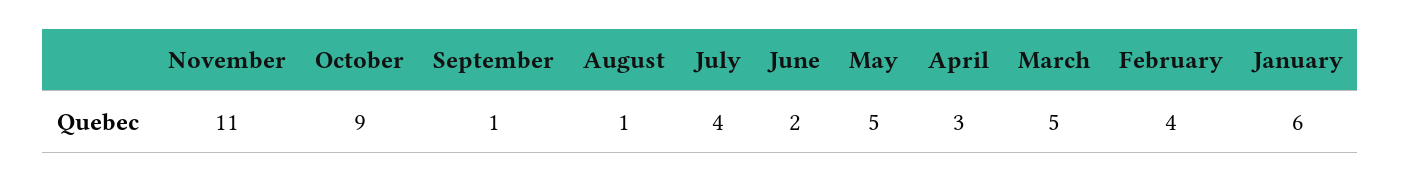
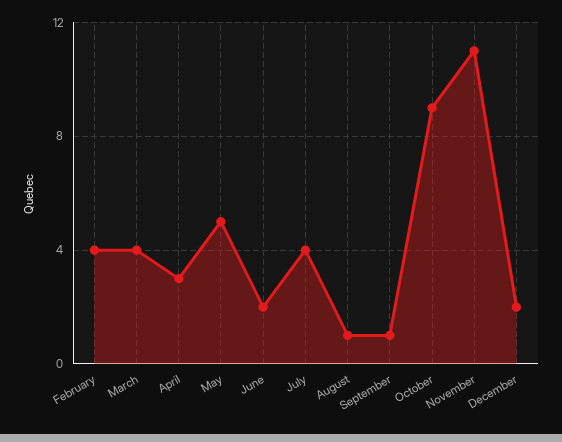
March: 5 -> 4
January: 6 -> none
December: none -> 2

